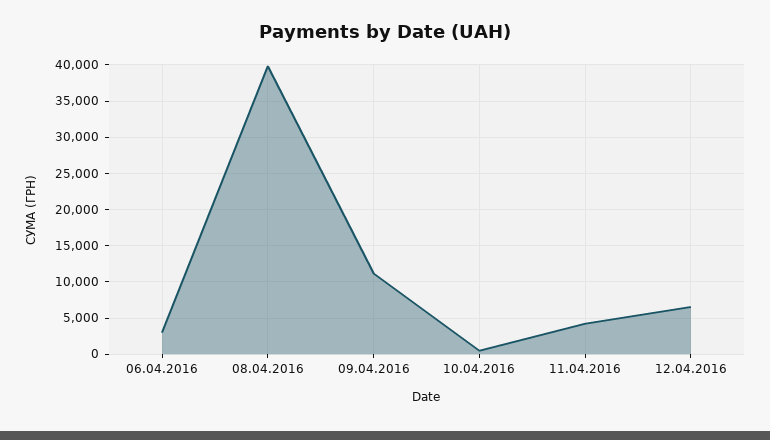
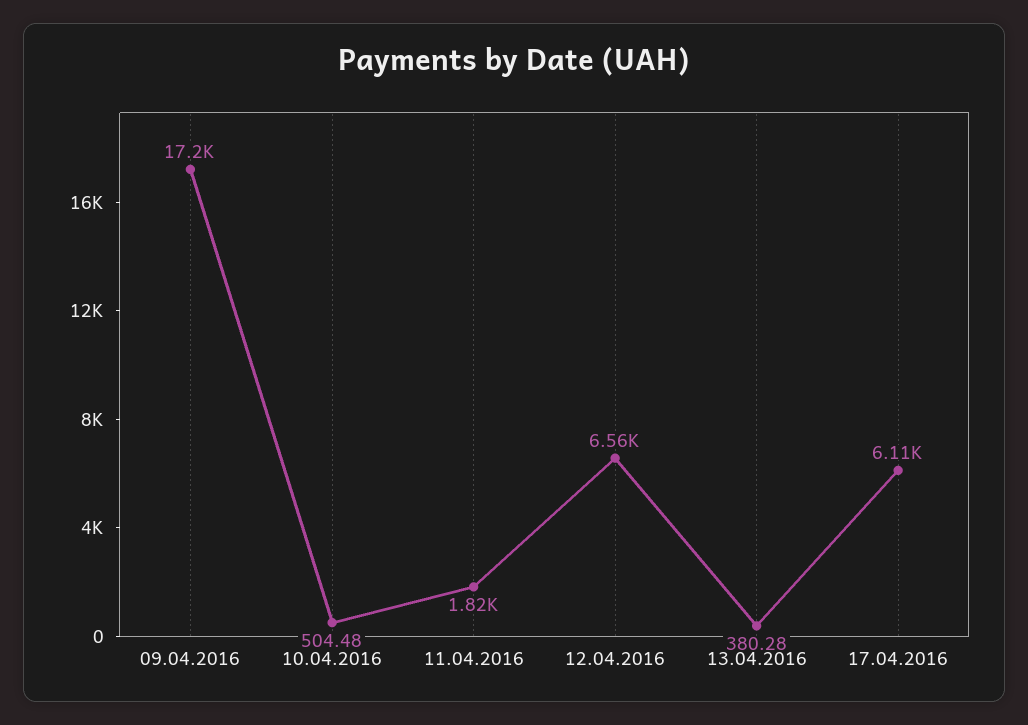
06.04.2016: 3000 -> none
08.04.2016: 40000 -> none
09.04.2016: 11000 -> 17200
11.04.2016: 4000 -> 1820
13.04.2016: none -> 380.28
17.04.2016: none -> 6110

